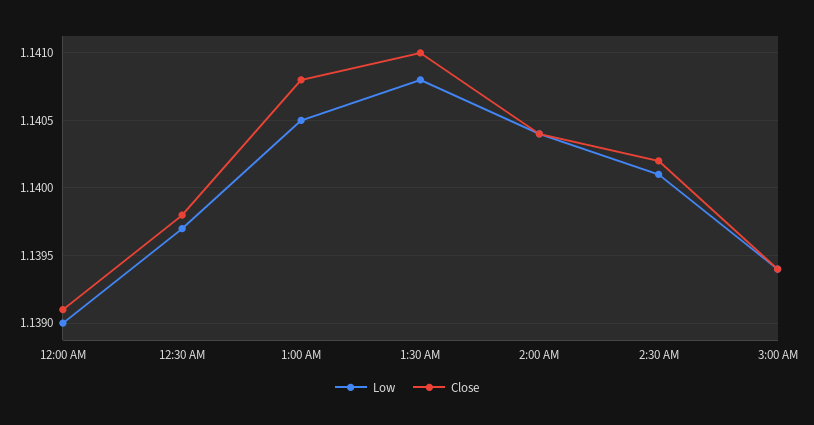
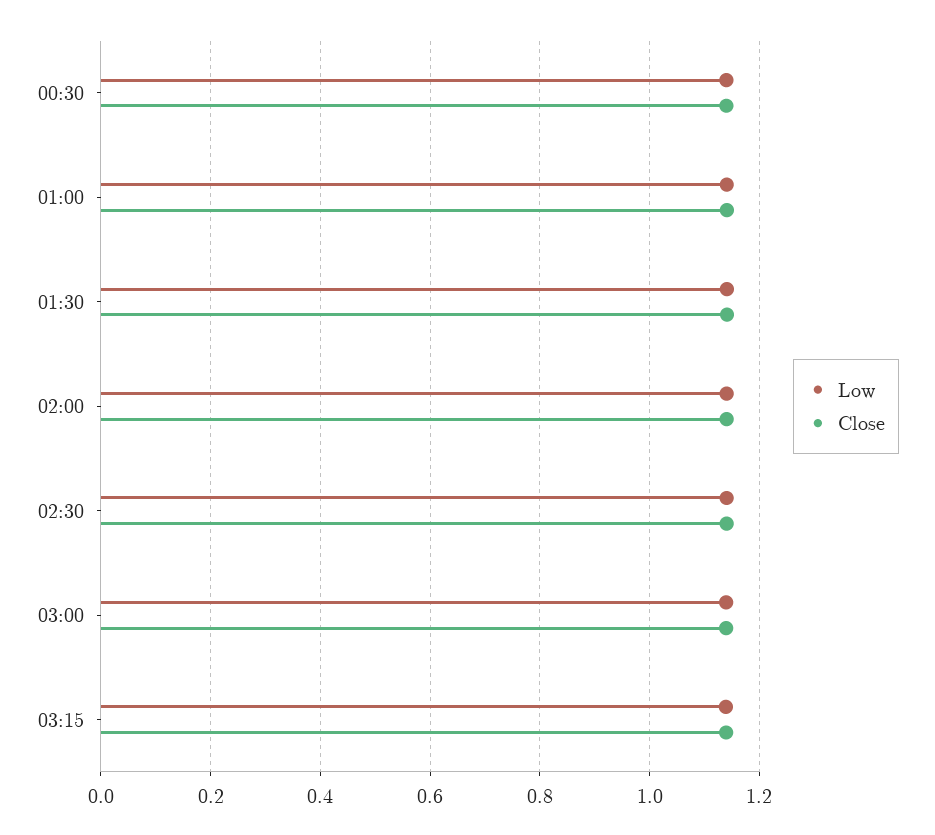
Low, 12:00 AM: 1.139 -> none
Close, 12:00 AM: 1.1391 -> none
Low, 03:15: none -> 1.14
Close, 03:15: none -> 1.14

